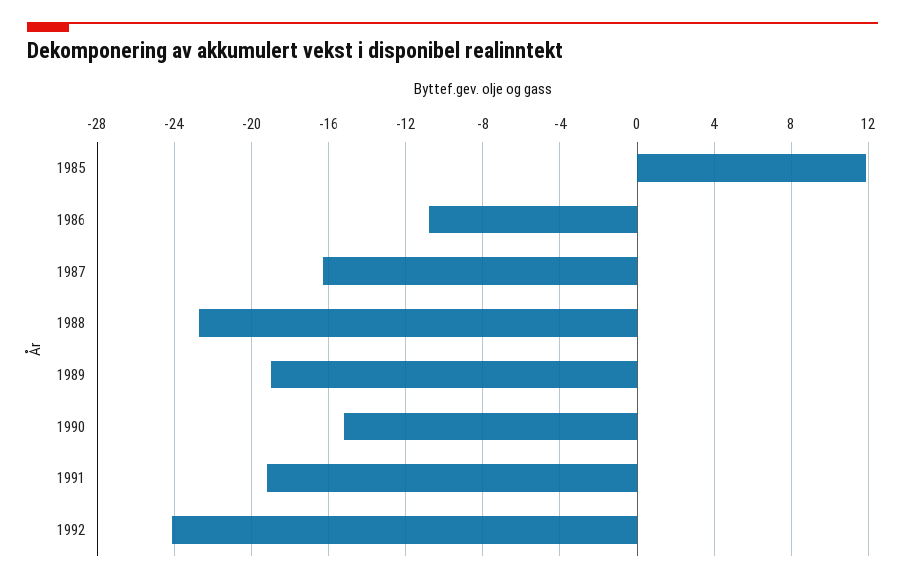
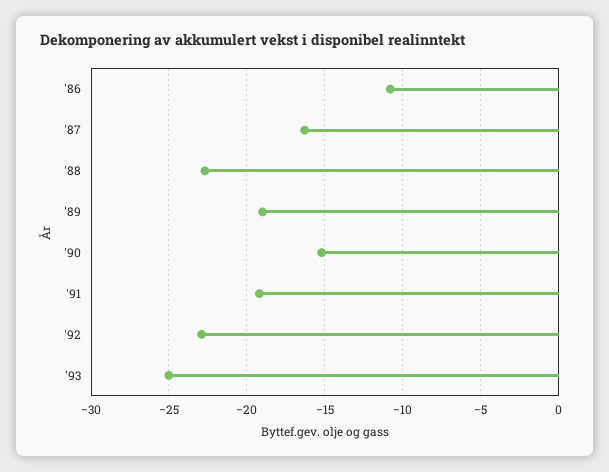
1985: 12 -> none
1992: -24 -> -23
'93: none -> -25

